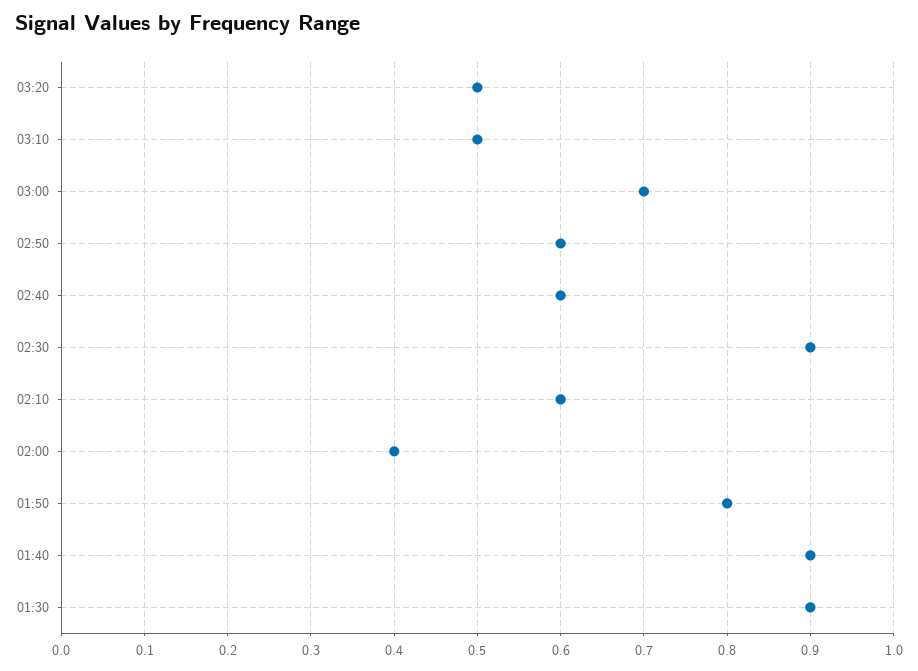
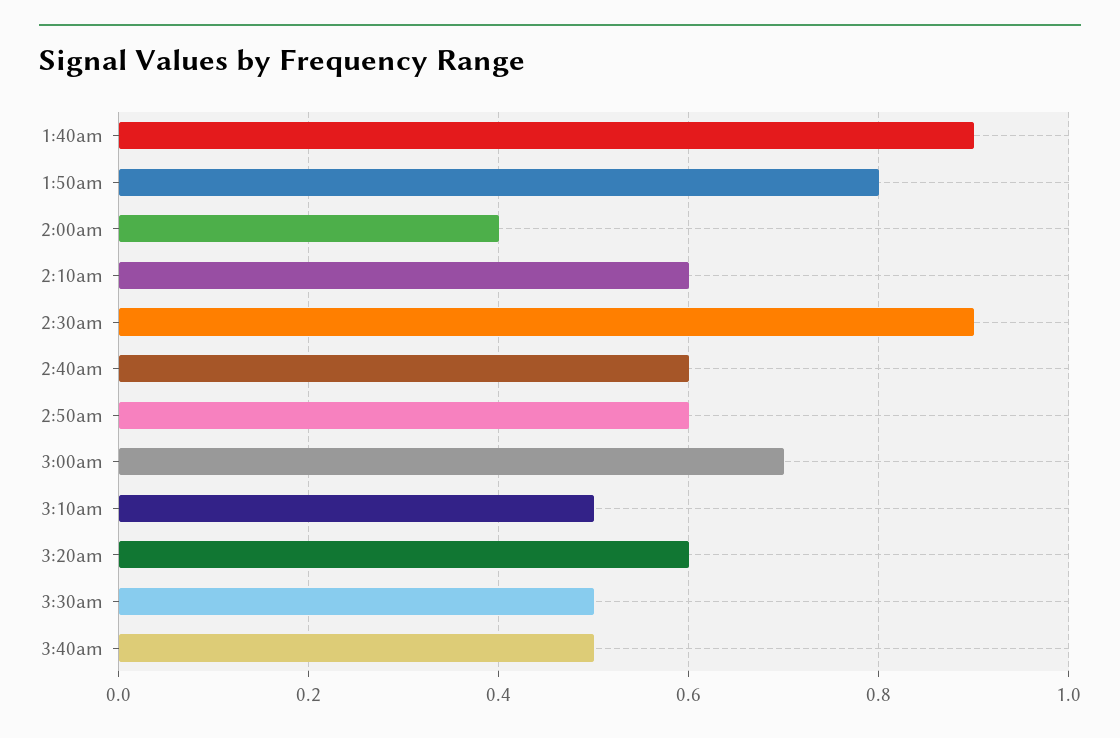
03:20: 0.5 -> 0.6
01:30: 0.9 -> none
3:30am: none -> 0.5
3:40am: none -> 0.5

